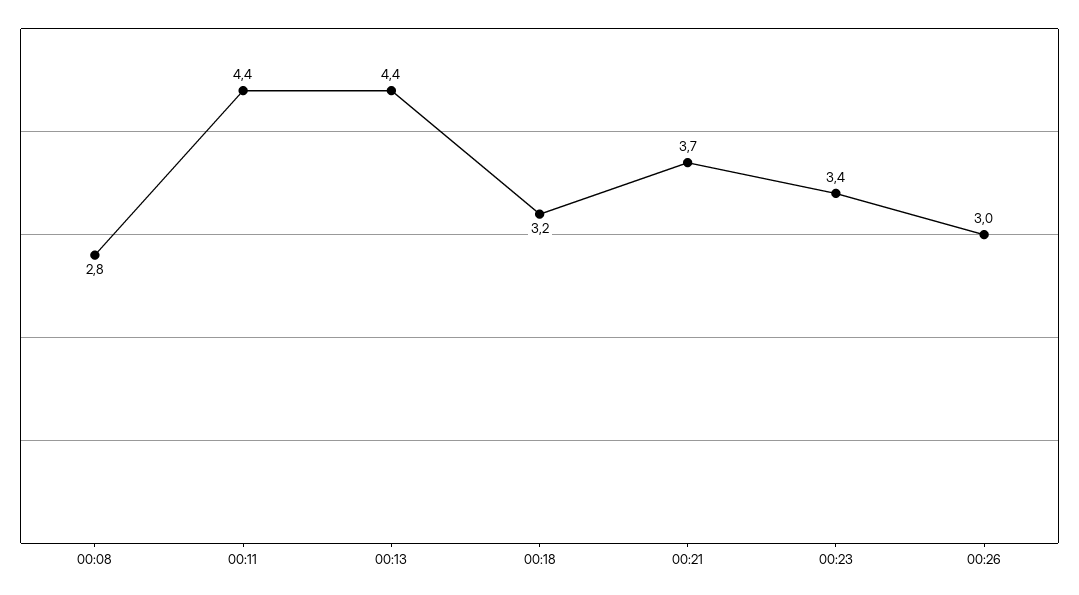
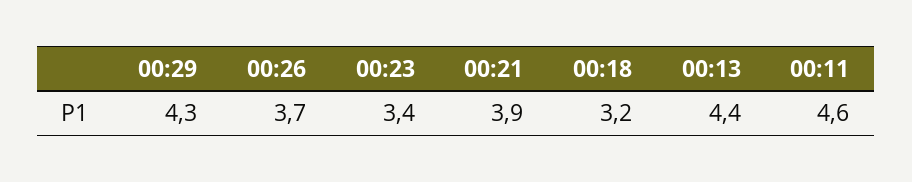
00:08: 2.8 -> none
00:11: 4.4 -> 4.6
00:21: 3.7 -> 3.9
00:26: 3 -> 3.7
00:29: none -> 4.3

